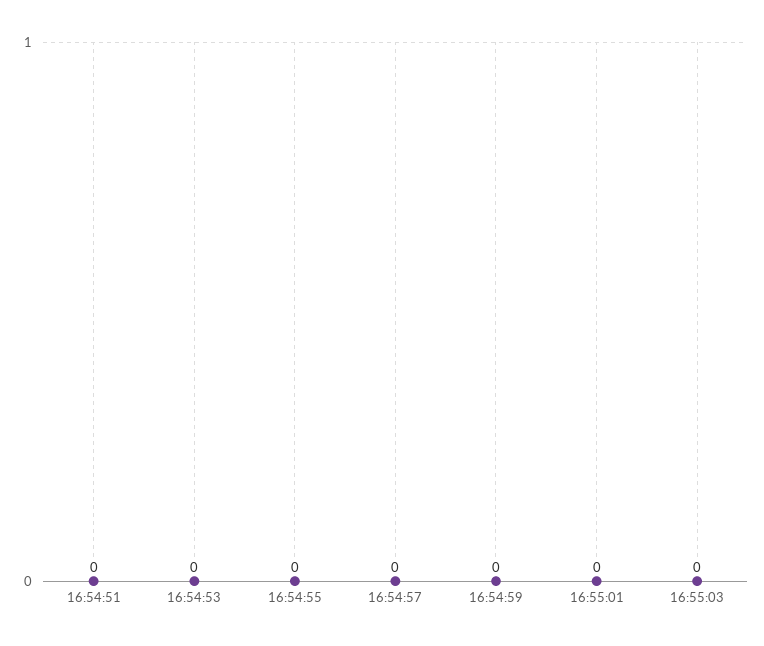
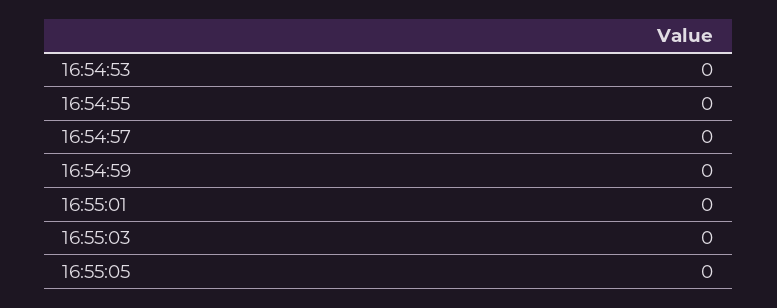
16:54:51: 0 -> none
16:55:05: none -> 0

